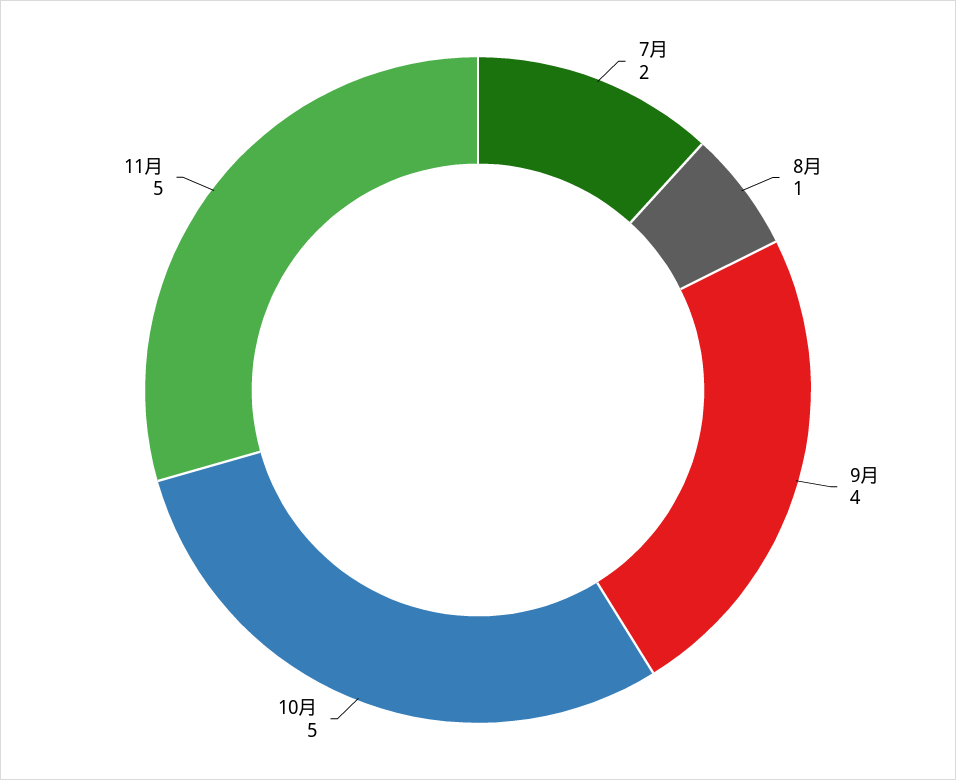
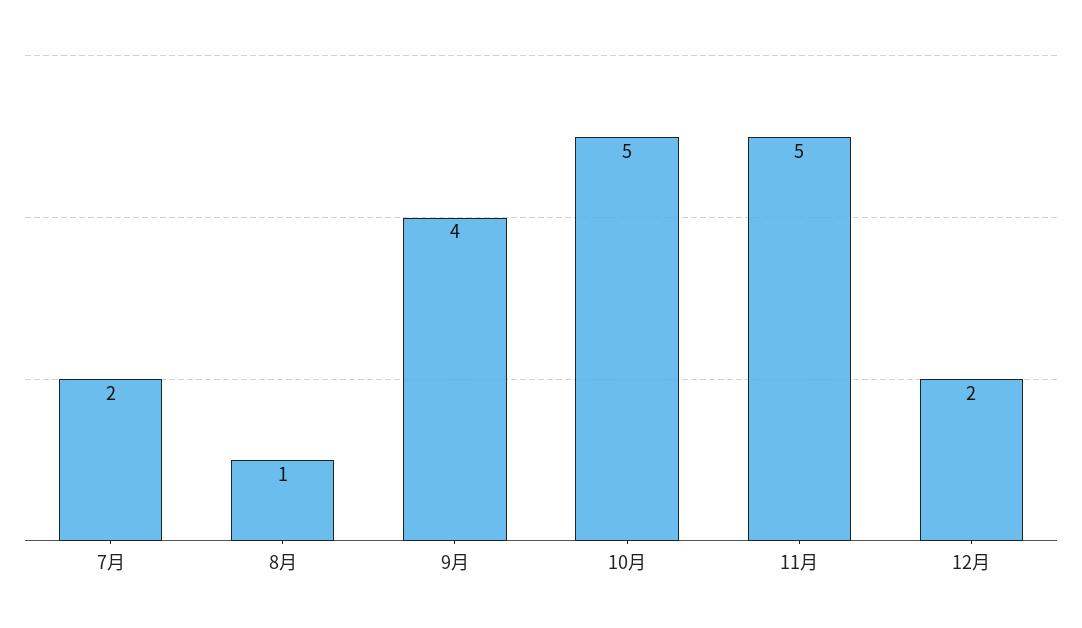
12月: none -> 2

